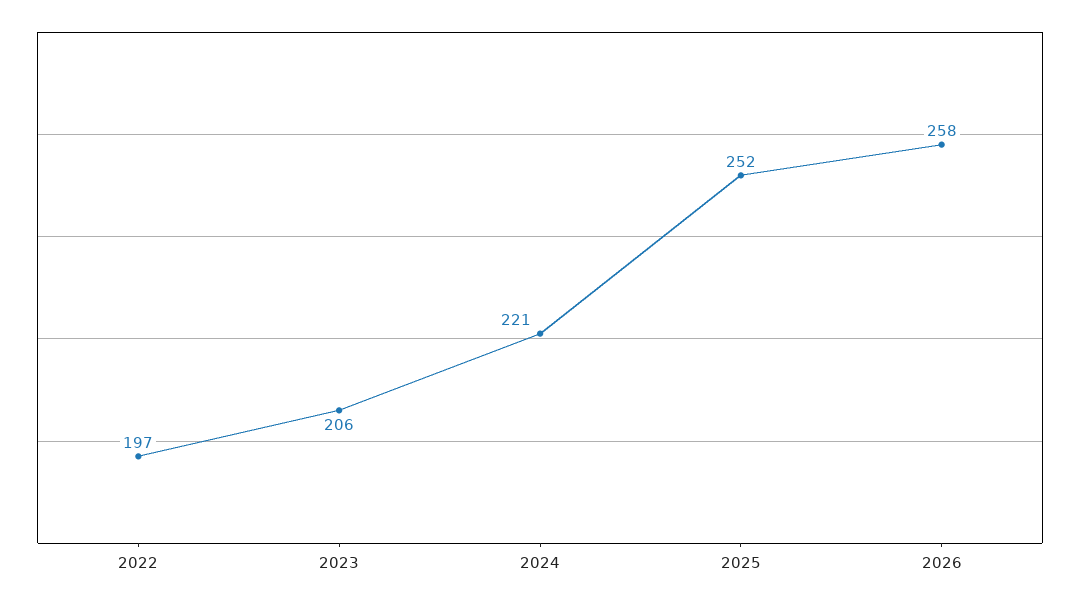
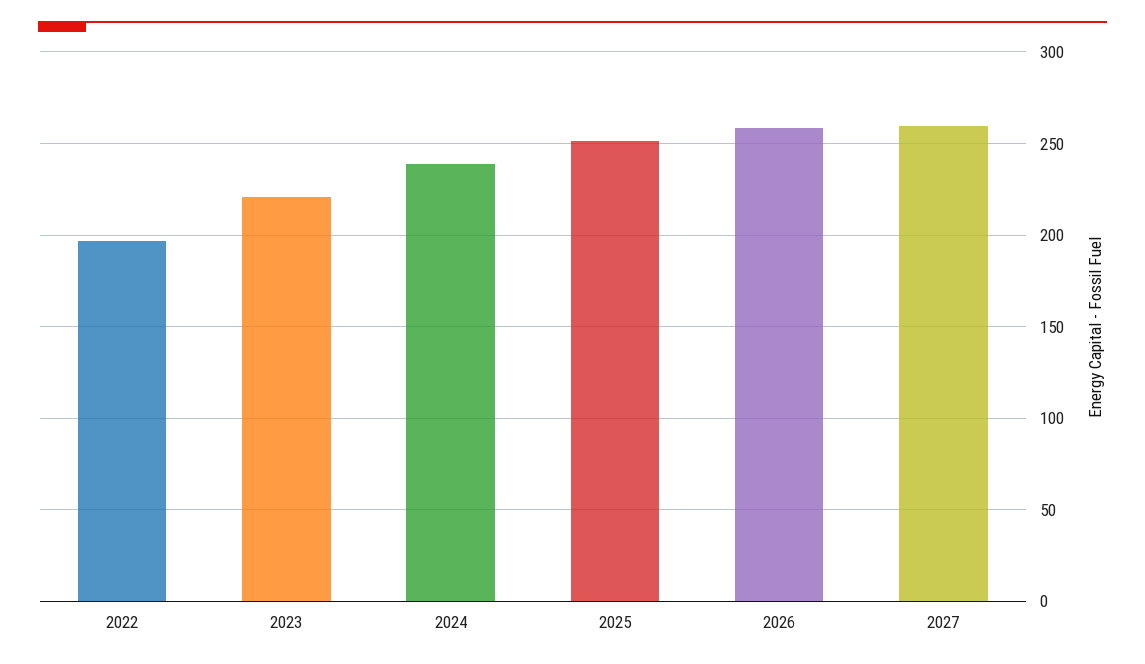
2023: 206 -> 220
2024: 221 -> 240
2027: none -> 260

